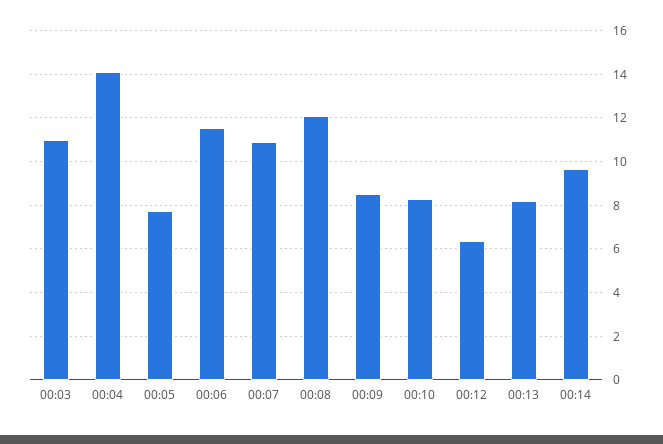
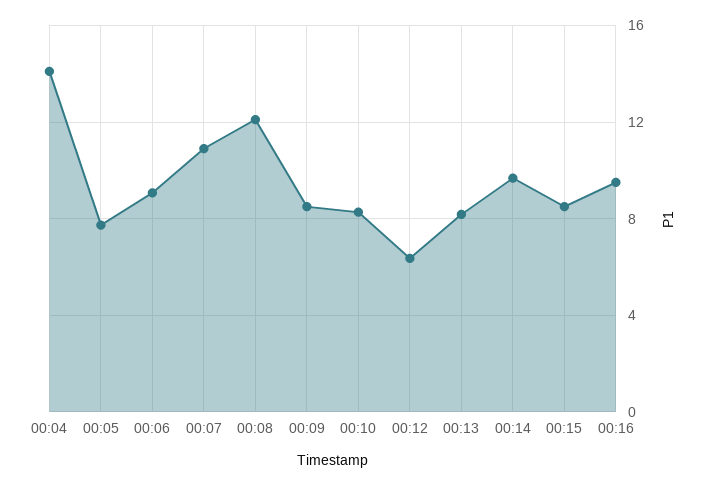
00:03: 11 -> none
00:06: 11.5 -> 9
00:15: none -> 8.5
00:16: none -> 9.5

